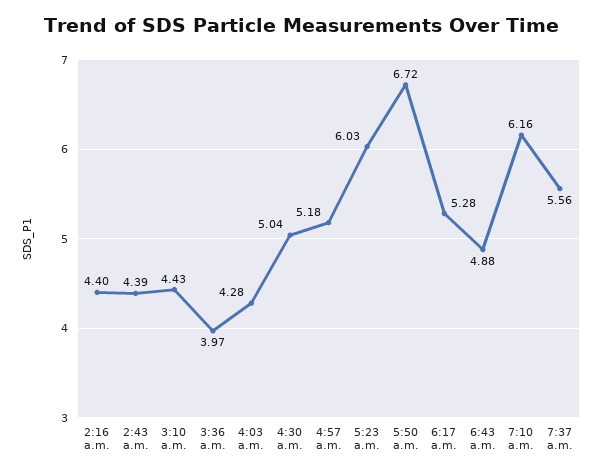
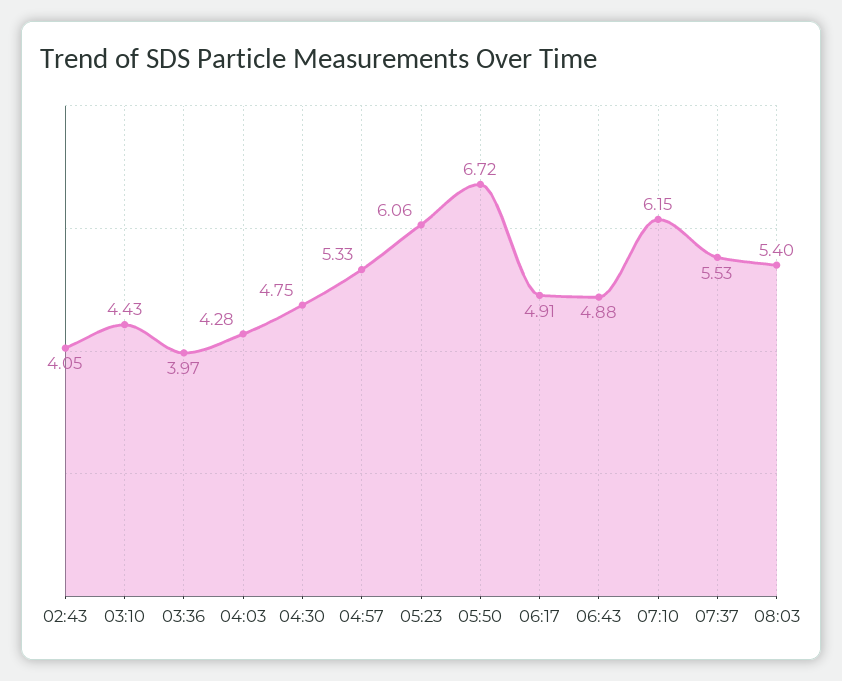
2:16 a.m.: 4.4 -> none
2:43 a.m.: 4.39 -> 4.05
4:30 a.m.: 5.04 -> 4.75
4:57 a.m.: 5.18 -> 5.33
5:23 a.m.: 6.03 -> 6.06
6:17 a.m.: 5.28 -> 4.91
7:10 a.m.: 6.16 -> 6.15
7:37 a.m.: 5.56 -> 5.53
08:03: none -> 5.4

